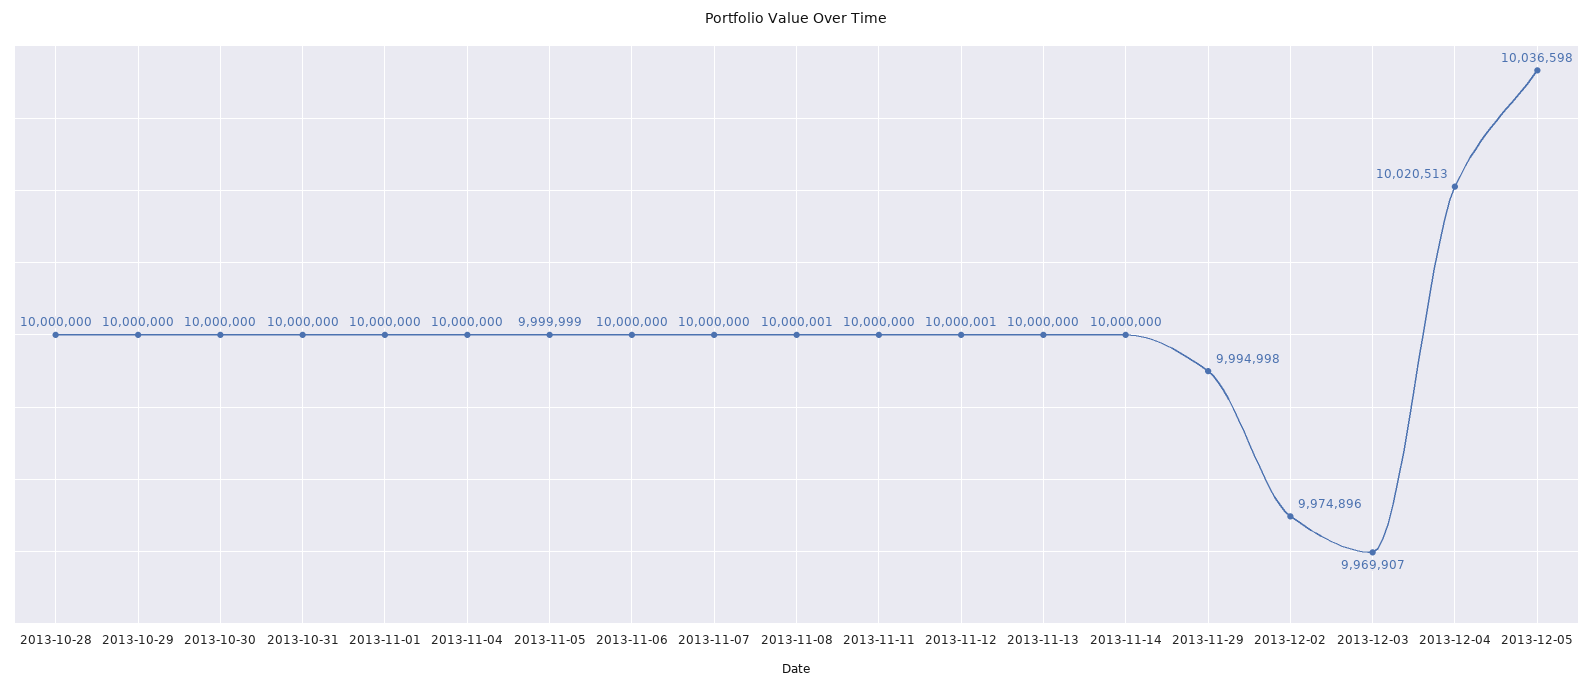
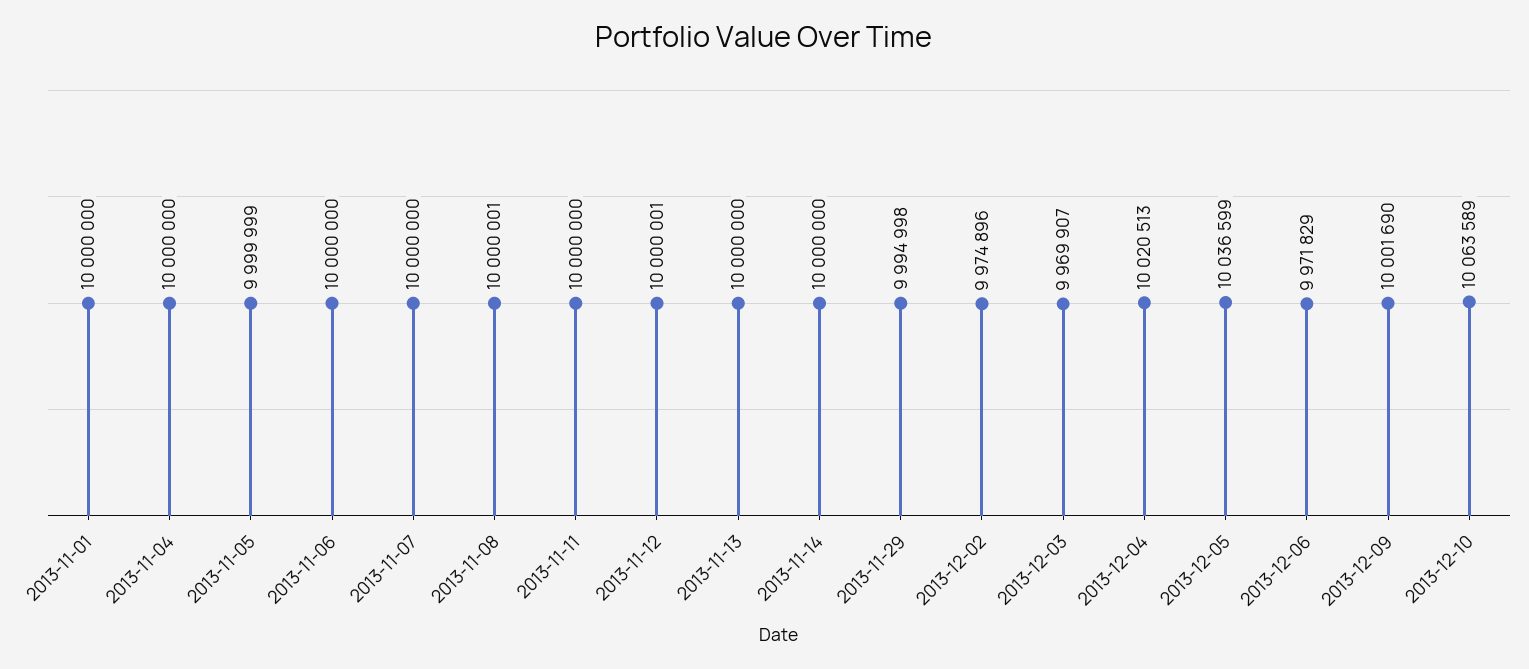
2013-10-28: 10000000 -> none
2013-10-29: 10000000 -> none
2013-10-30: 10000000 -> none
2013-10-31: 10000000 -> none
2013-12-05: 10036598 -> 10036599
2013-12-06: none -> 9971829
2013-12-09: none -> 10001690
2013-12-10: none -> 10063589

